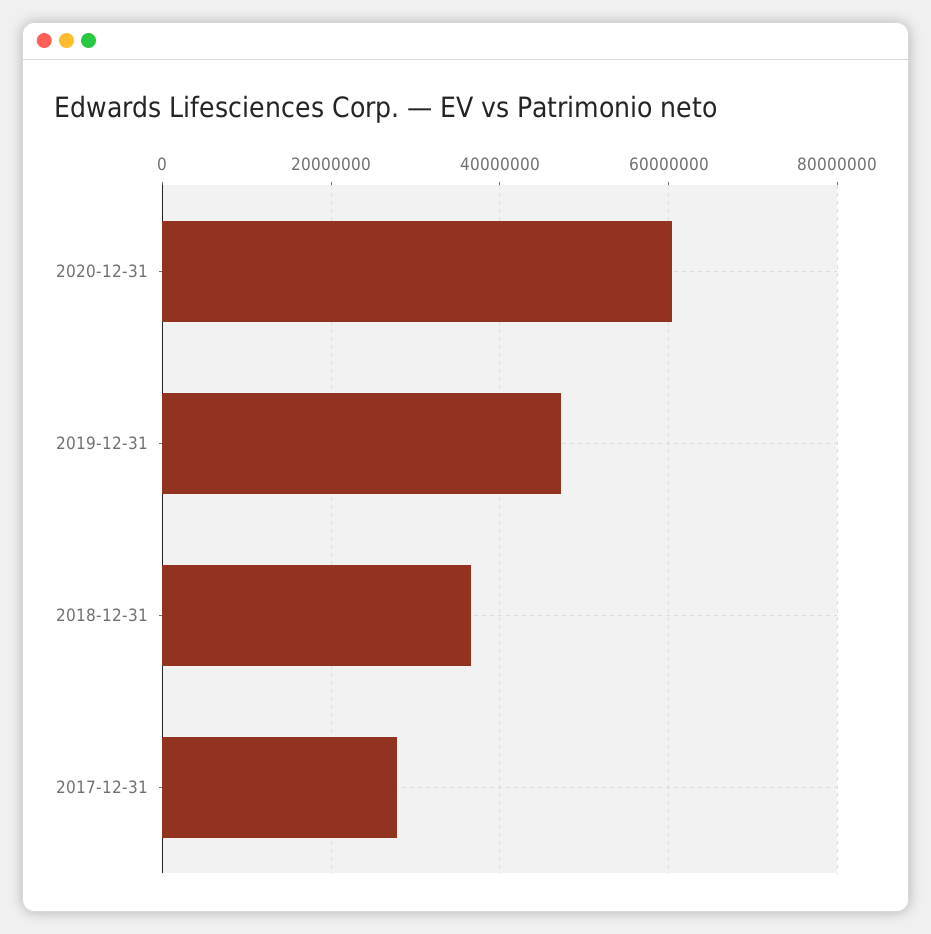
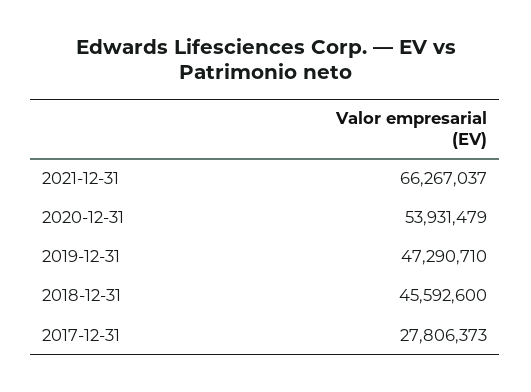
2020-12-31: 60000000 -> 53931479
2018-12-31: 36000000 -> 45592600
2021-12-31: none -> 66267037

